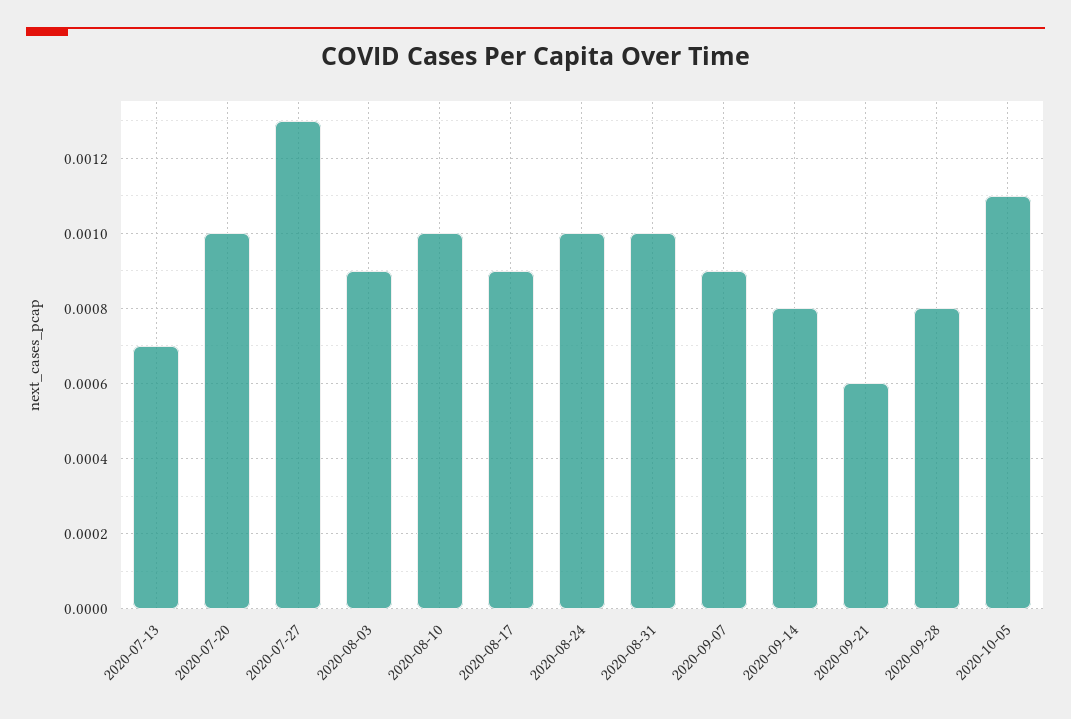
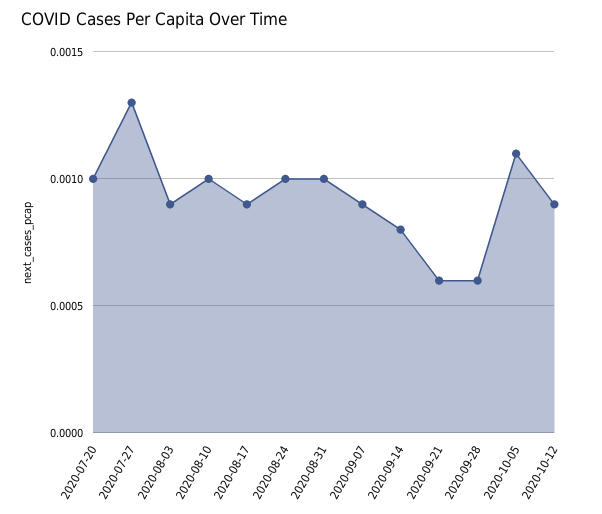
2020-07-13: 0.0007 -> none
2020-09-28: 0.0008 -> 0.0006
2020-10-12: none -> 0.0009

